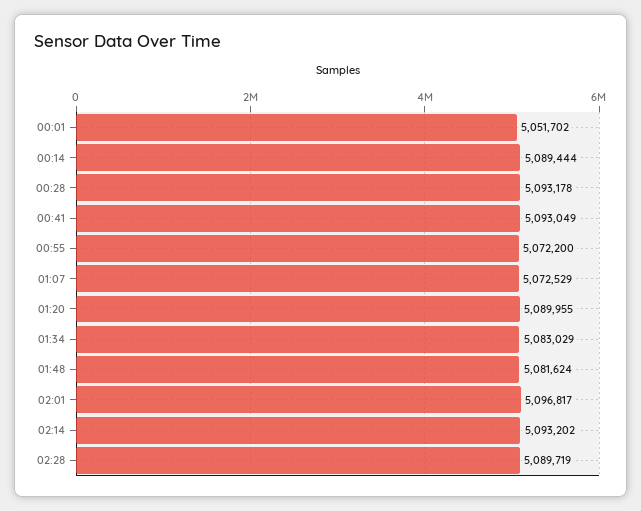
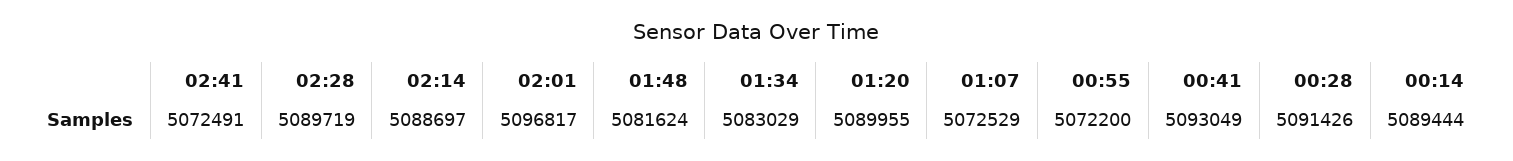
00:01: 5051702 -> none
00:28: 5093178 -> 5091426
02:14: 5093202 -> 5088697
02:41: none -> 5072491

